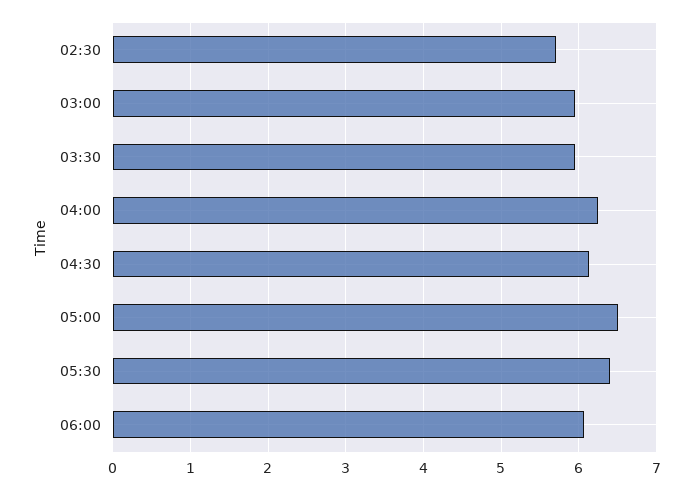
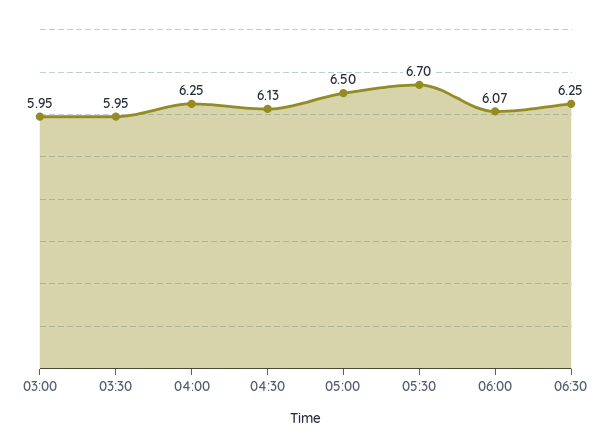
02:30: 5.7 -> none
05:30: 6.4 -> 6.7
06:30: none -> 6.25

